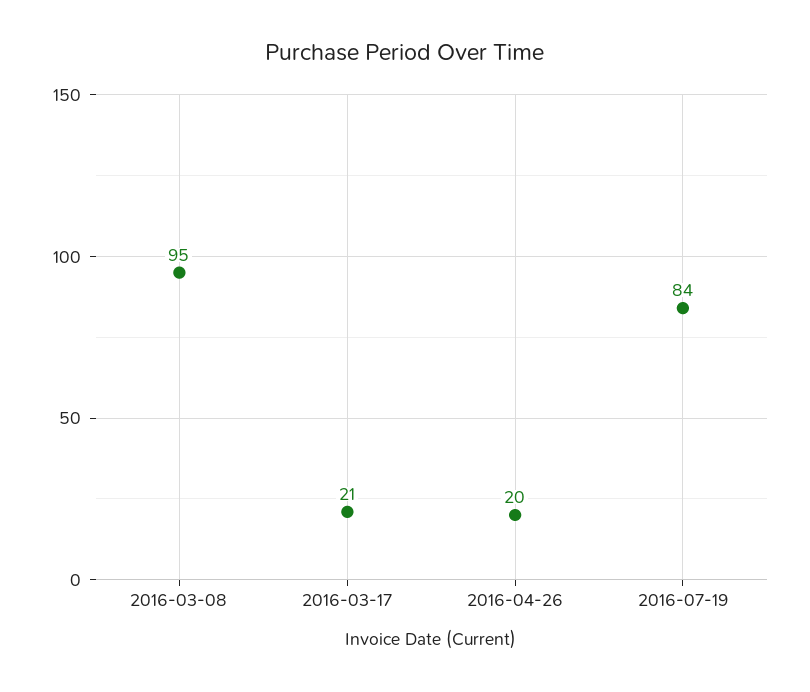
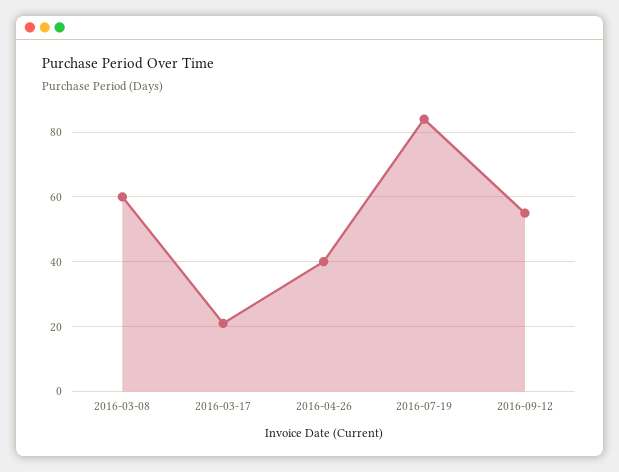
2016-03-08: 95 -> 60
2016-04-26: 20 -> 40
2016-09-12: none -> 55

